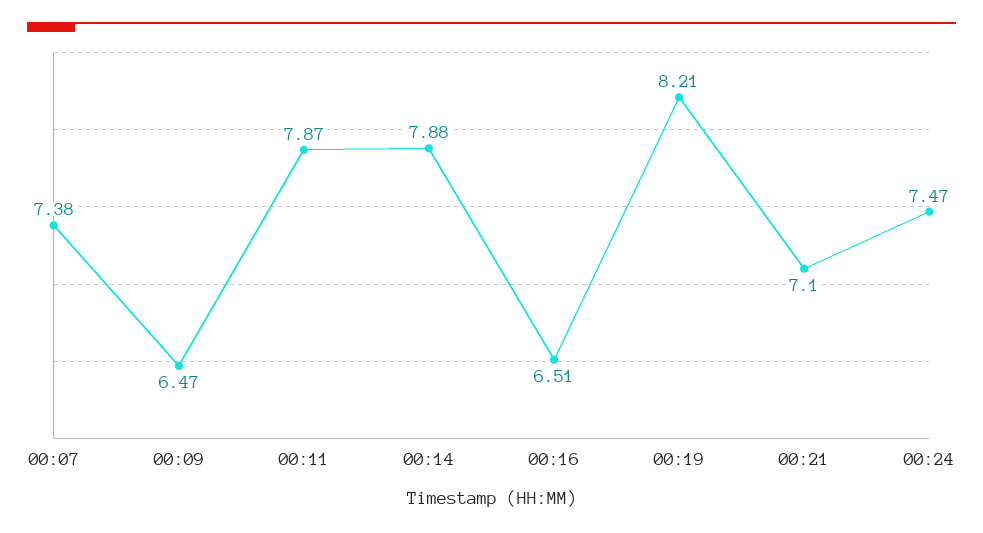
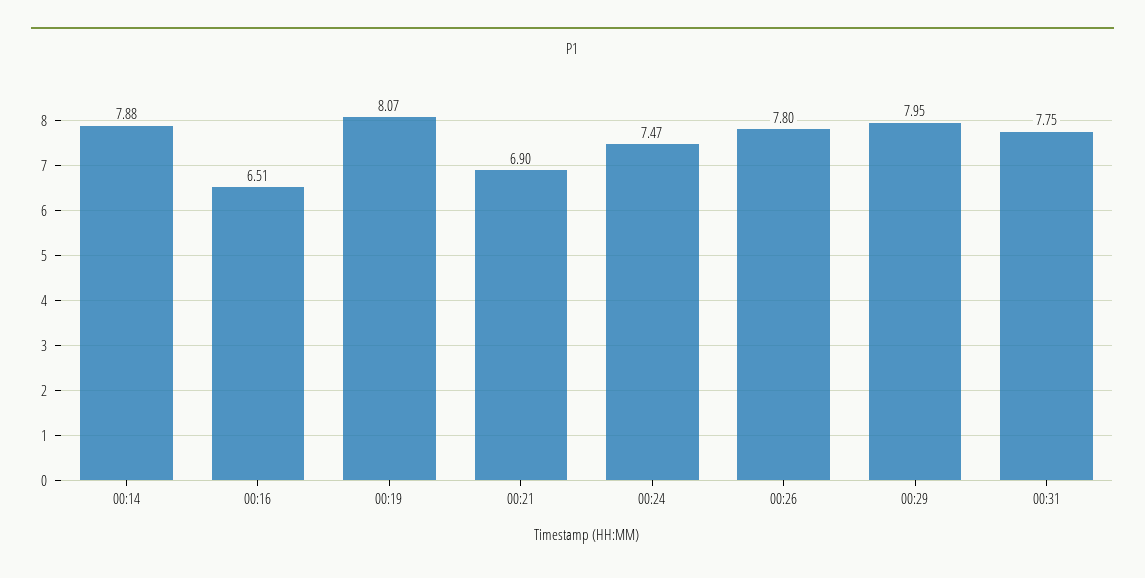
00:07: 7.38 -> none
00:09: 6.47 -> none
00:11: 7.87 -> none
00:19: 8.21 -> 8.07
00:21: 7.1 -> 6.9
00:26: none -> 7.8
00:29: none -> 7.95
00:31: none -> 7.75

